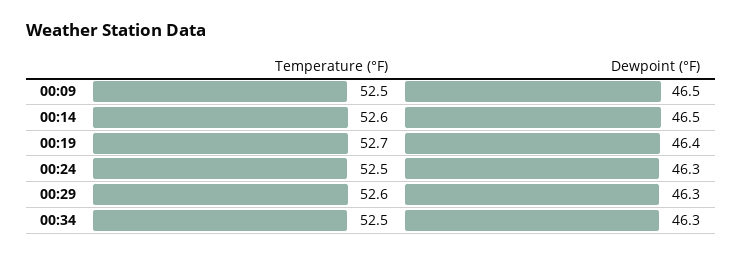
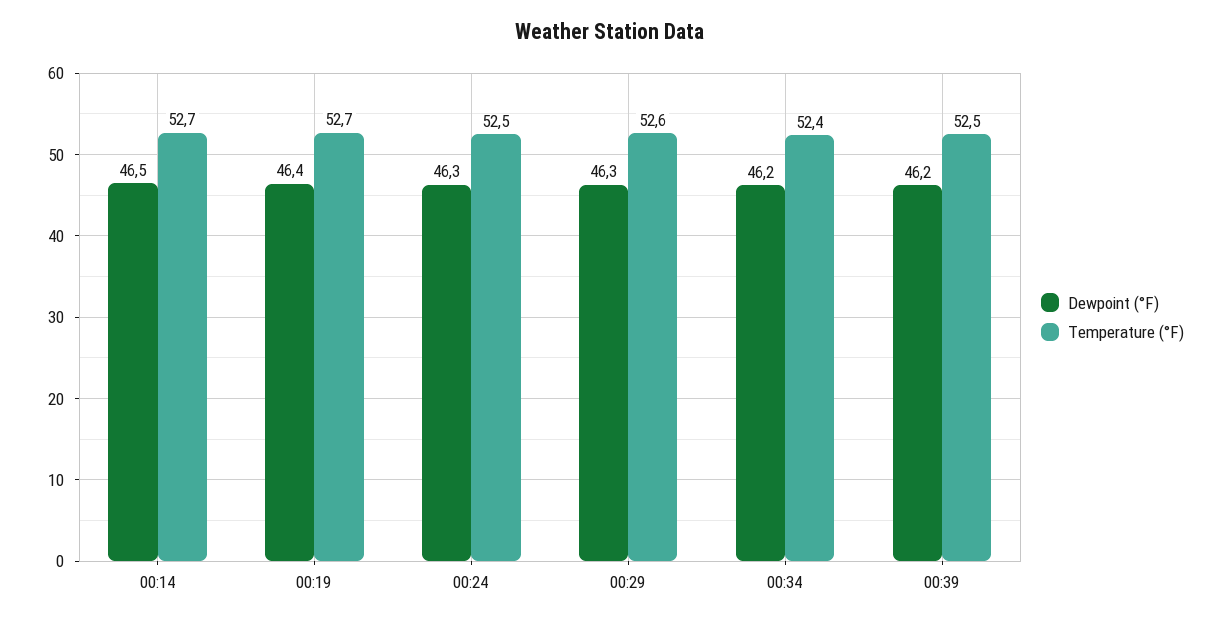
Temperature (°F), 00:09: 52.5 -> none
Dewpoint (°F), 00:09: 46.5 -> none
Temperature (°F), 00:14: 52.6 -> 52.7
Temperature (°F), 00:34: 52.5 -> 52.4
Dewpoint (°F), 00:34: 46.3 -> 46.2
Dewpoint (°F), 00:39: none -> 46.2
Temperature (°F), 00:39: none -> 52.5

